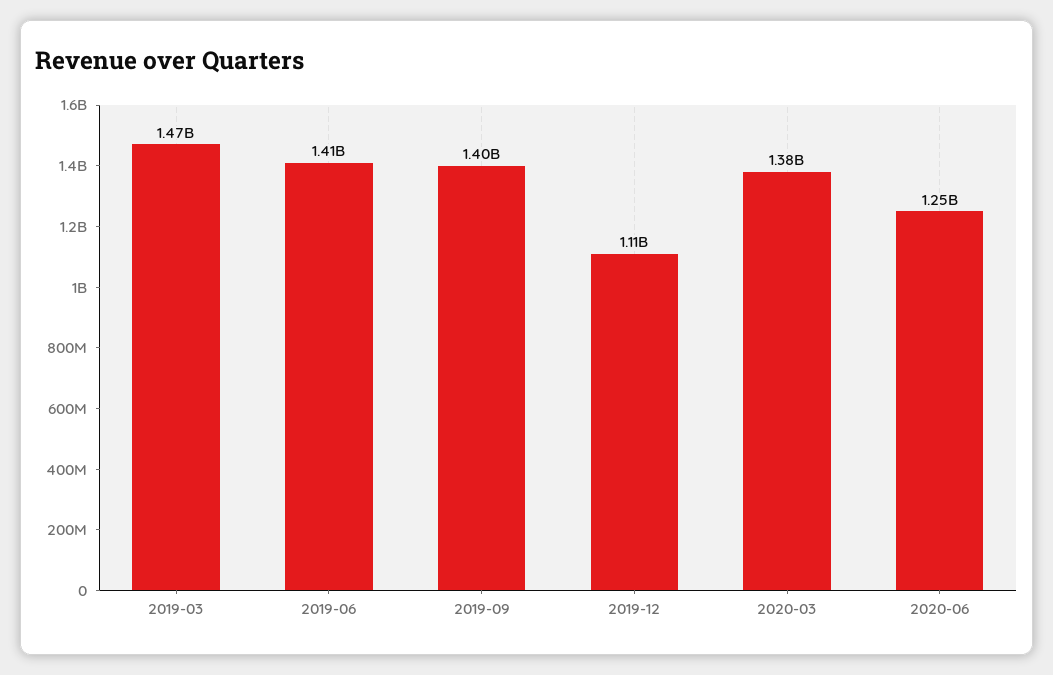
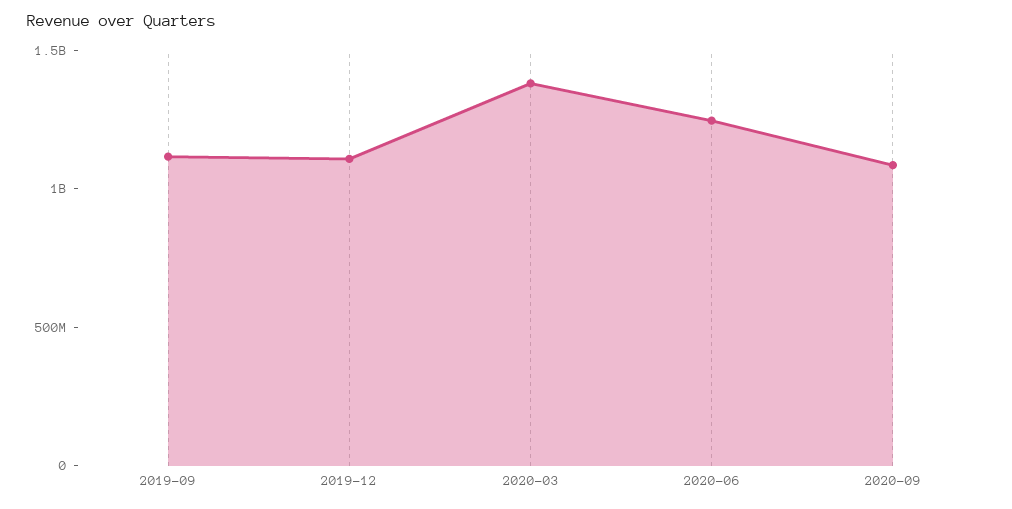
2019-03: 1470000000 -> none
2019-06: 1410000000 -> none
2019-09: 1400000000 -> 1100000000
2020-09: none -> 1100000000

